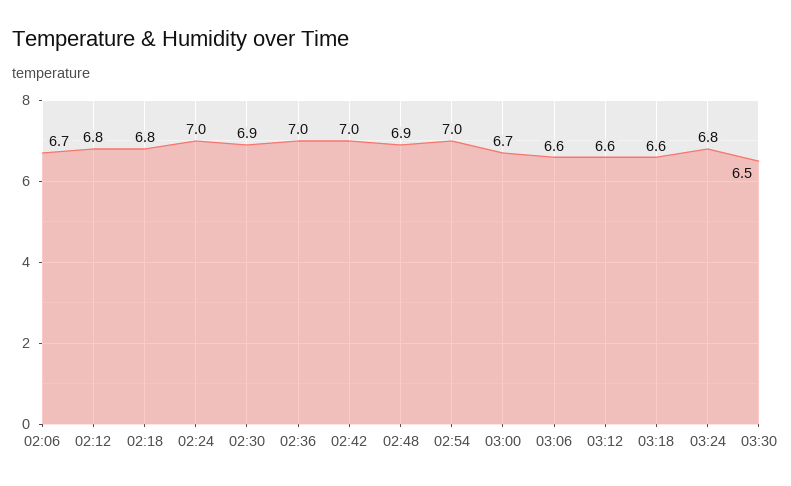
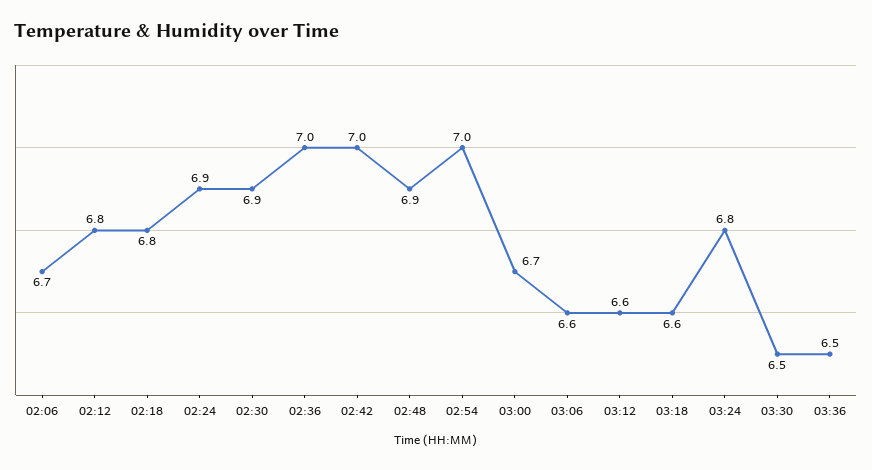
02:24: 7 -> 6.9
03:36: none -> 6.5

